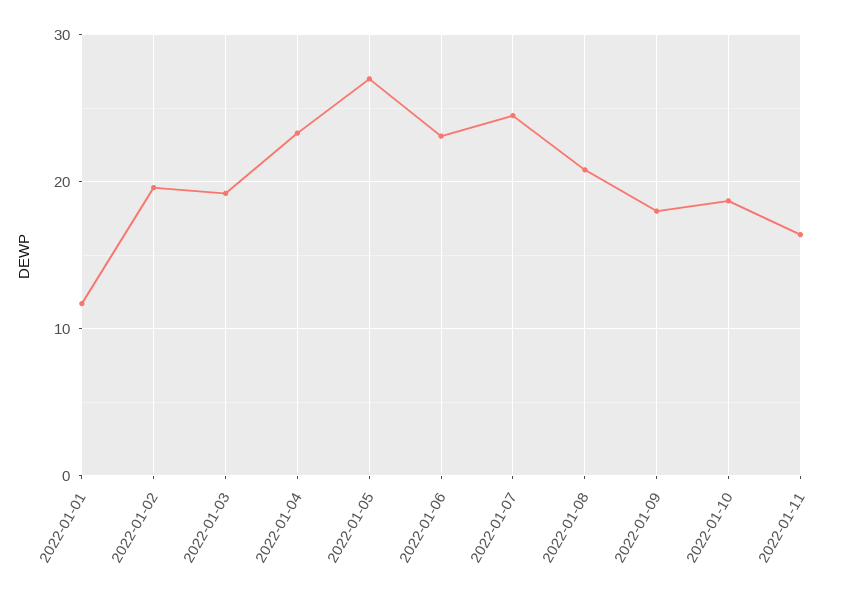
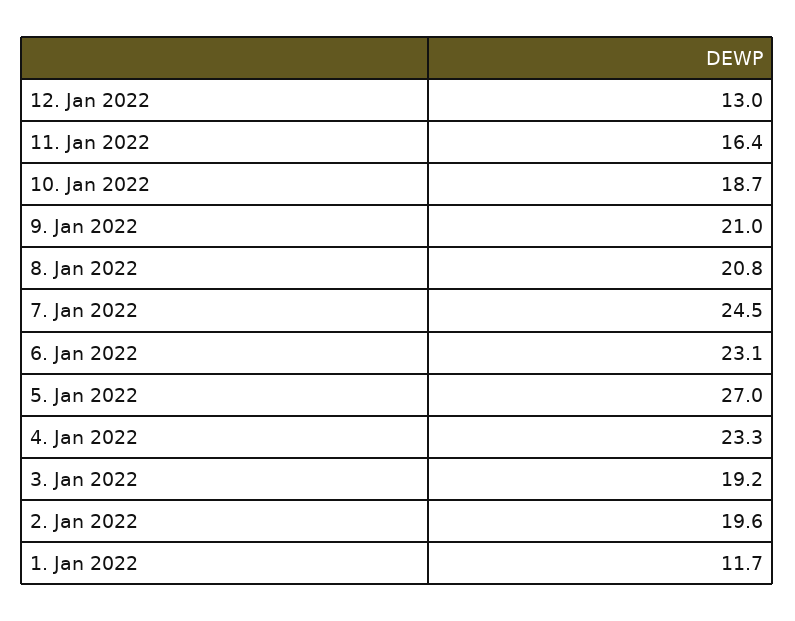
2022-01-09: 18 -> 21
12. Jan 2022: none -> 13

